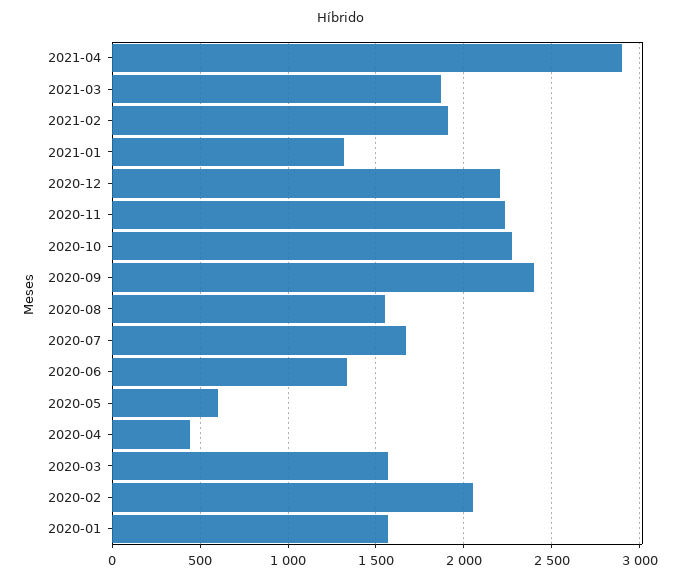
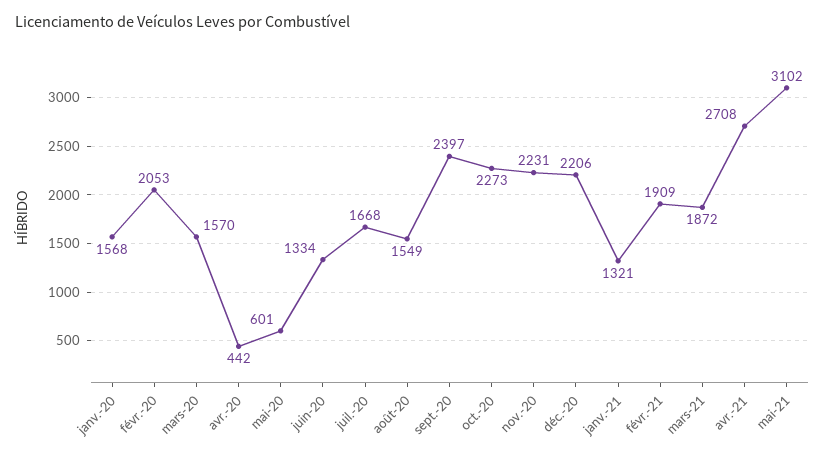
2021-04: 2900 -> 2708
mai-21: none -> 3102

